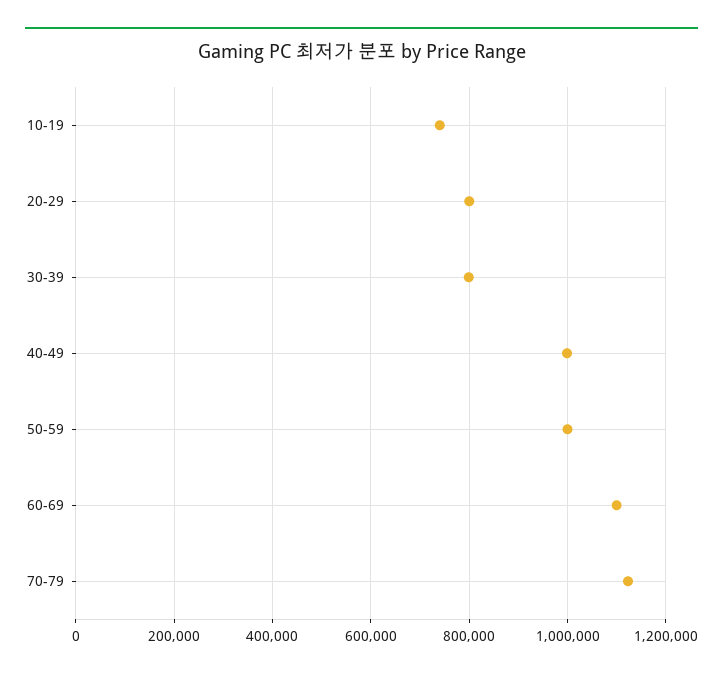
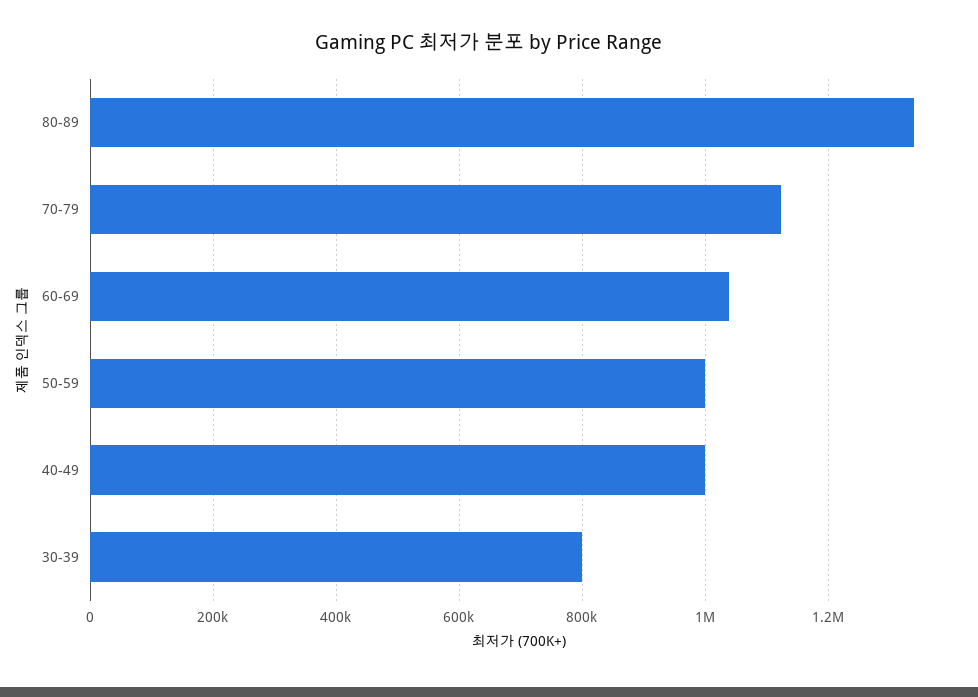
10-19: 740000 -> none
20-29: 800000 -> none
60-69: 1100000 -> 1040000
80-89: none -> 1340000

